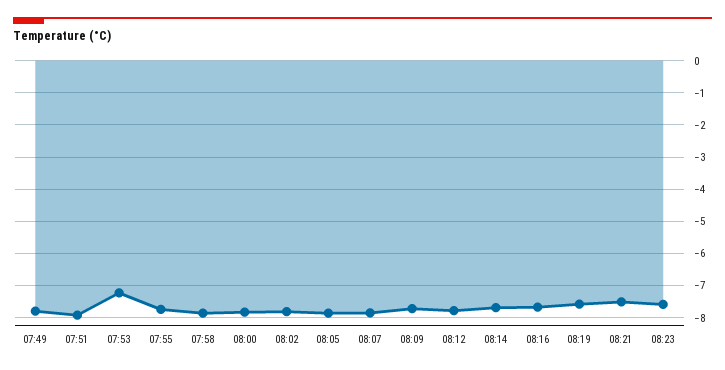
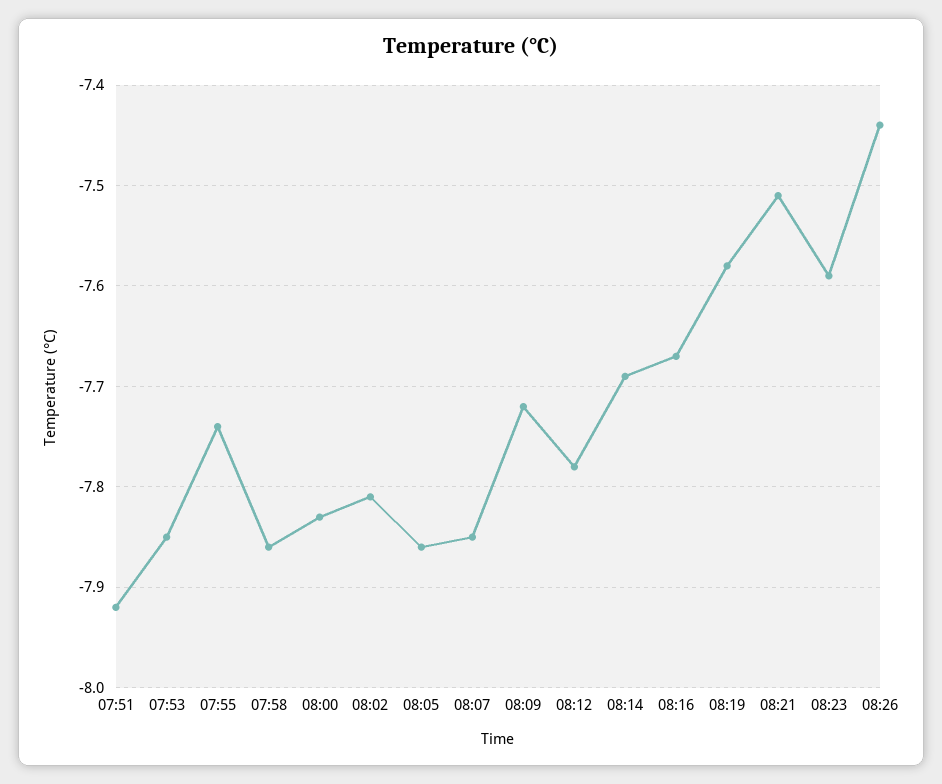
07:49: -7.8 -> none
07:53: -7.2 -> -7.85
08:26: none -> -7.44

